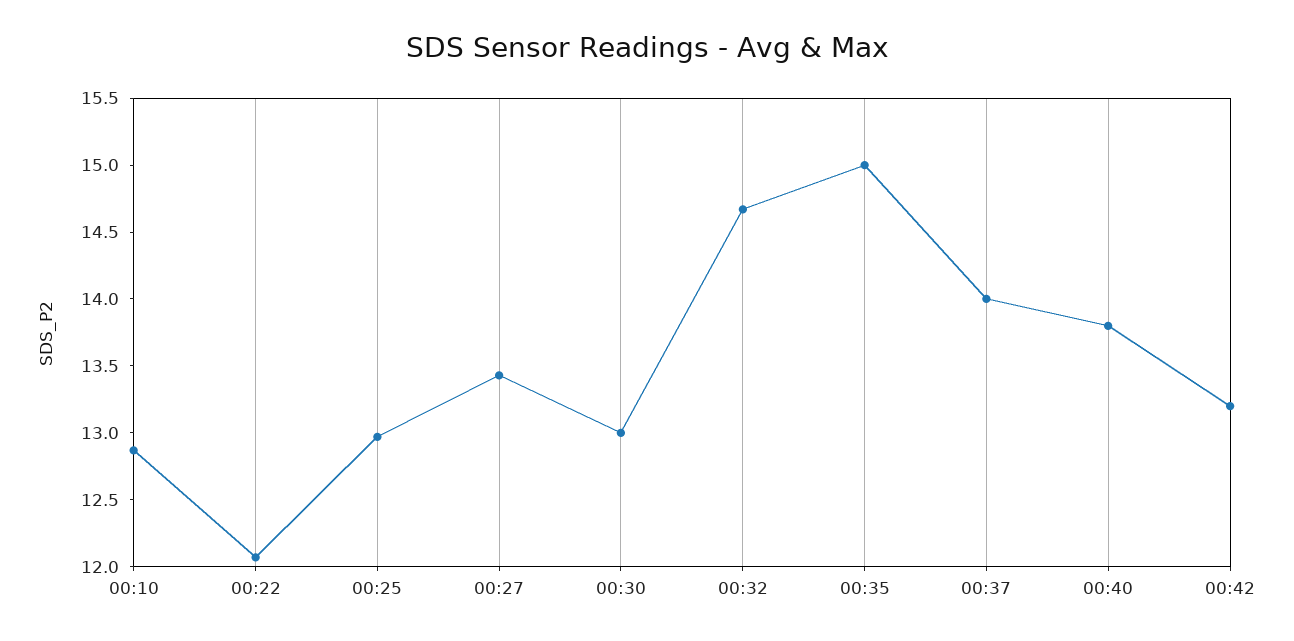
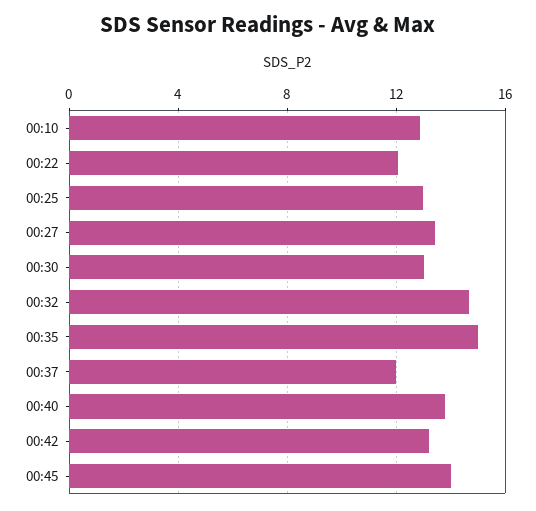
00:37: 14 -> 12
00:45: none -> 14

